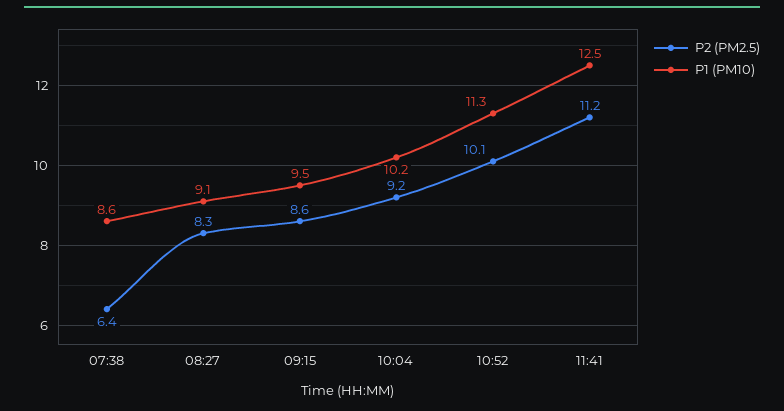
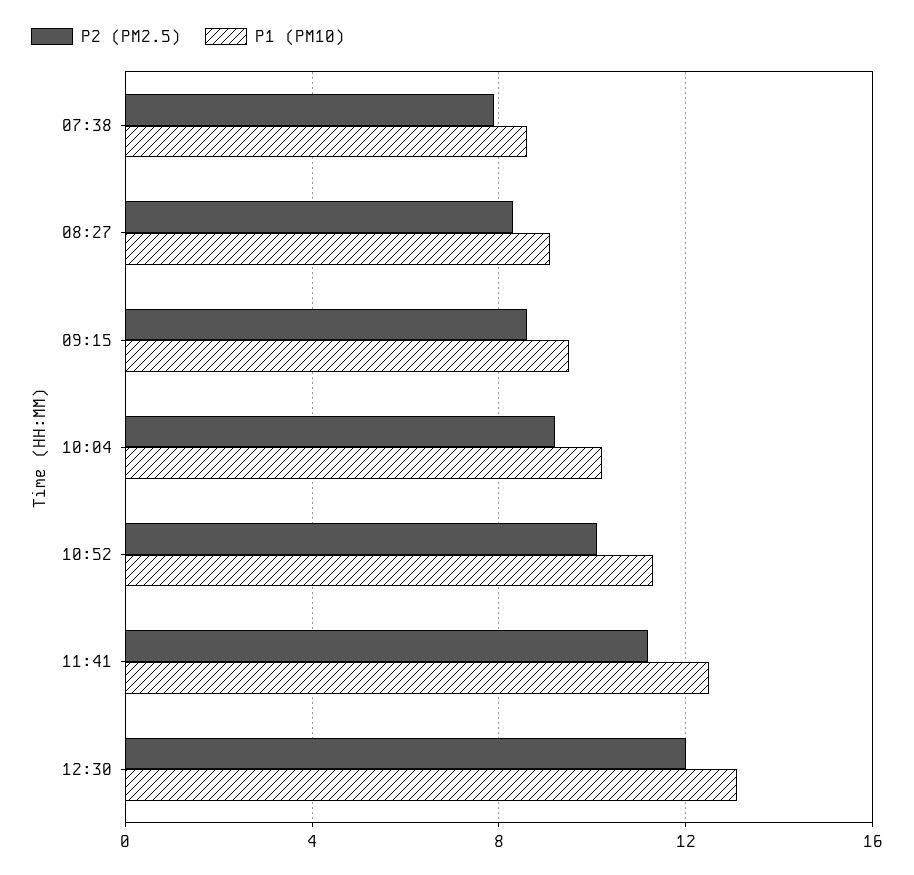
P2 (PM2.5), 07:38: 6.4 -> 8
P2 (PM2.5), 12:30: none -> 12
P1 (PM10), 12:30: none -> 13

